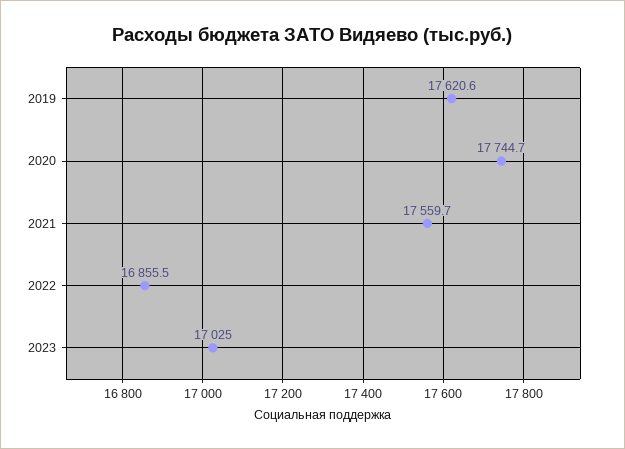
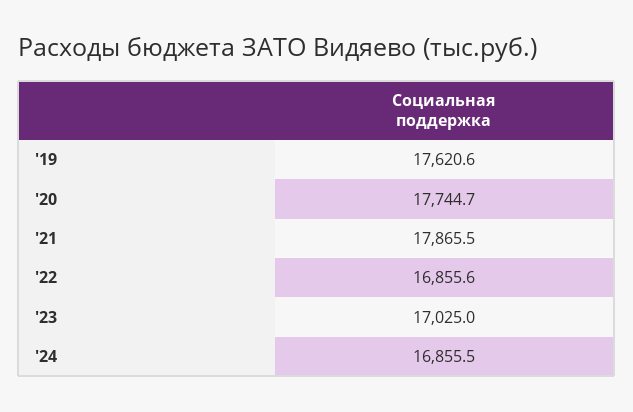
2021: 17559.7 -> 17865.5
2022: 16855.5 -> 16855.6
'24: none -> 16855.5

